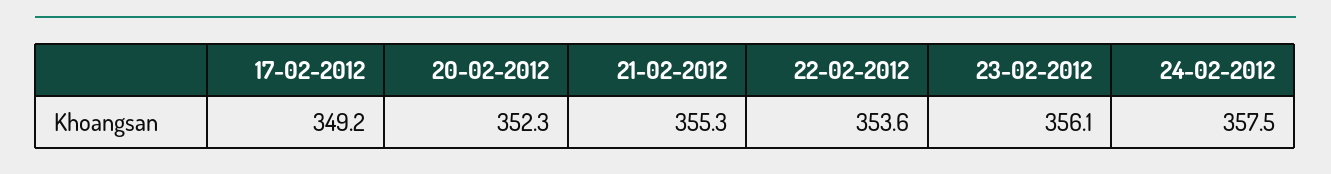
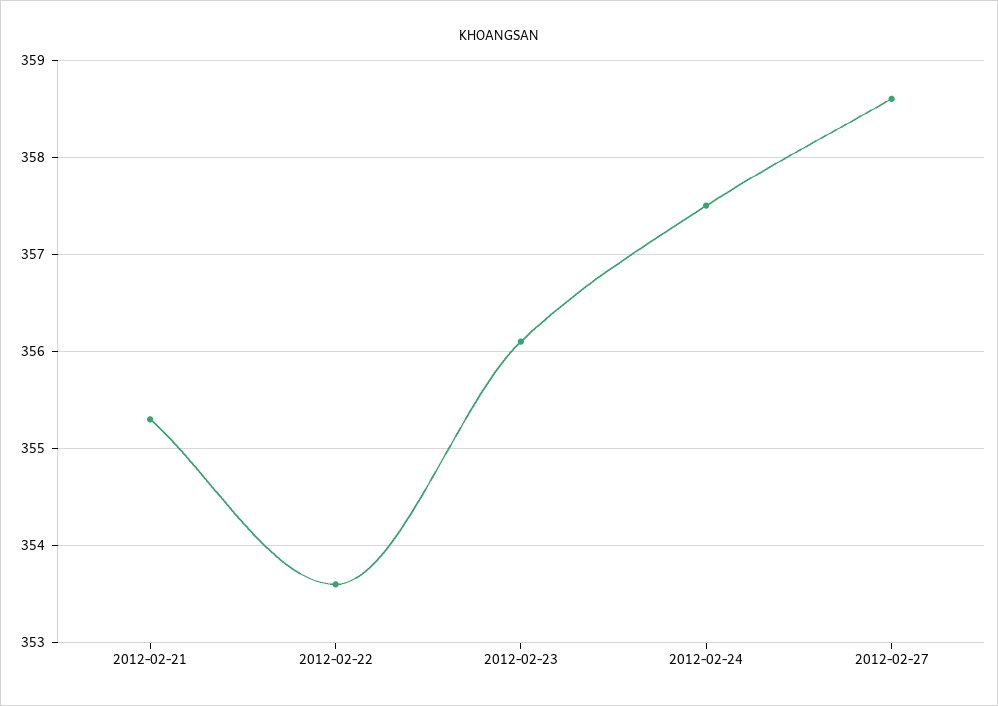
17-02-2012: 349.2 -> none
20-02-2012: 352.3 -> none
2012-02-27: none -> 358.6

